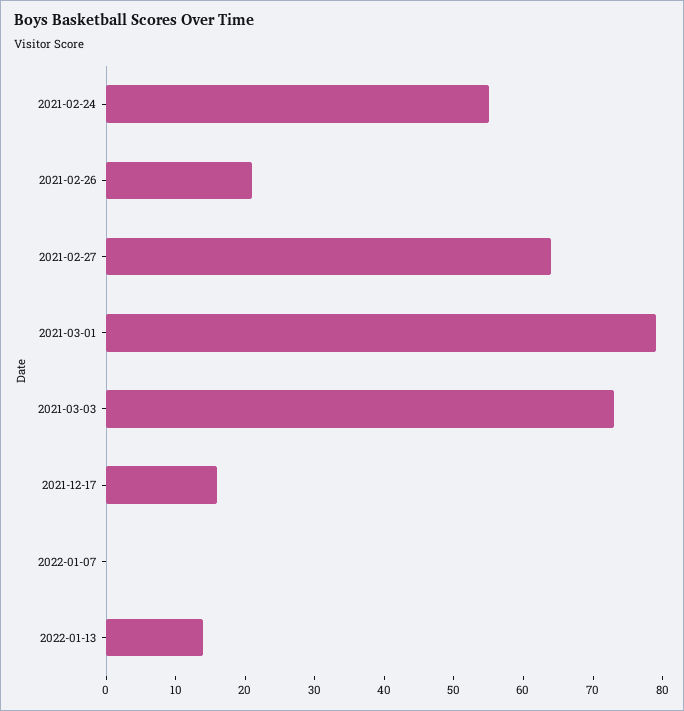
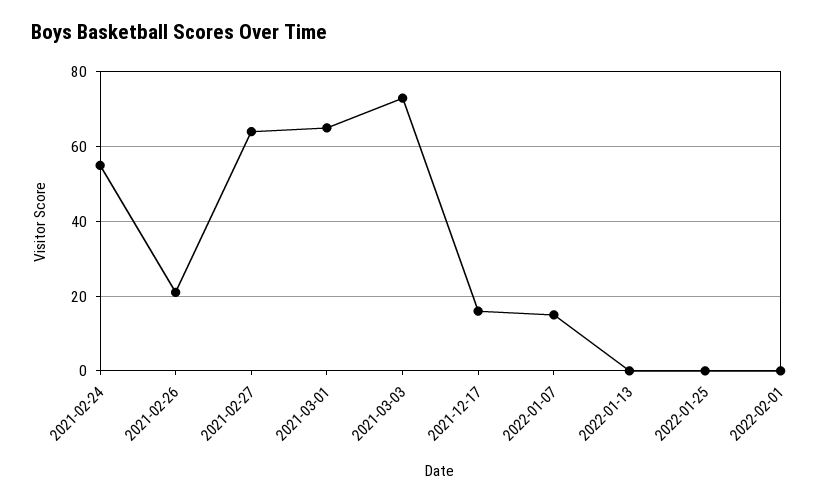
2021-03-01: 80 -> 65
2022-01-07: 0 -> 15
2022-01-13: 15 -> 0
2022-01-25: none -> 0
2022-02-01: none -> 0

